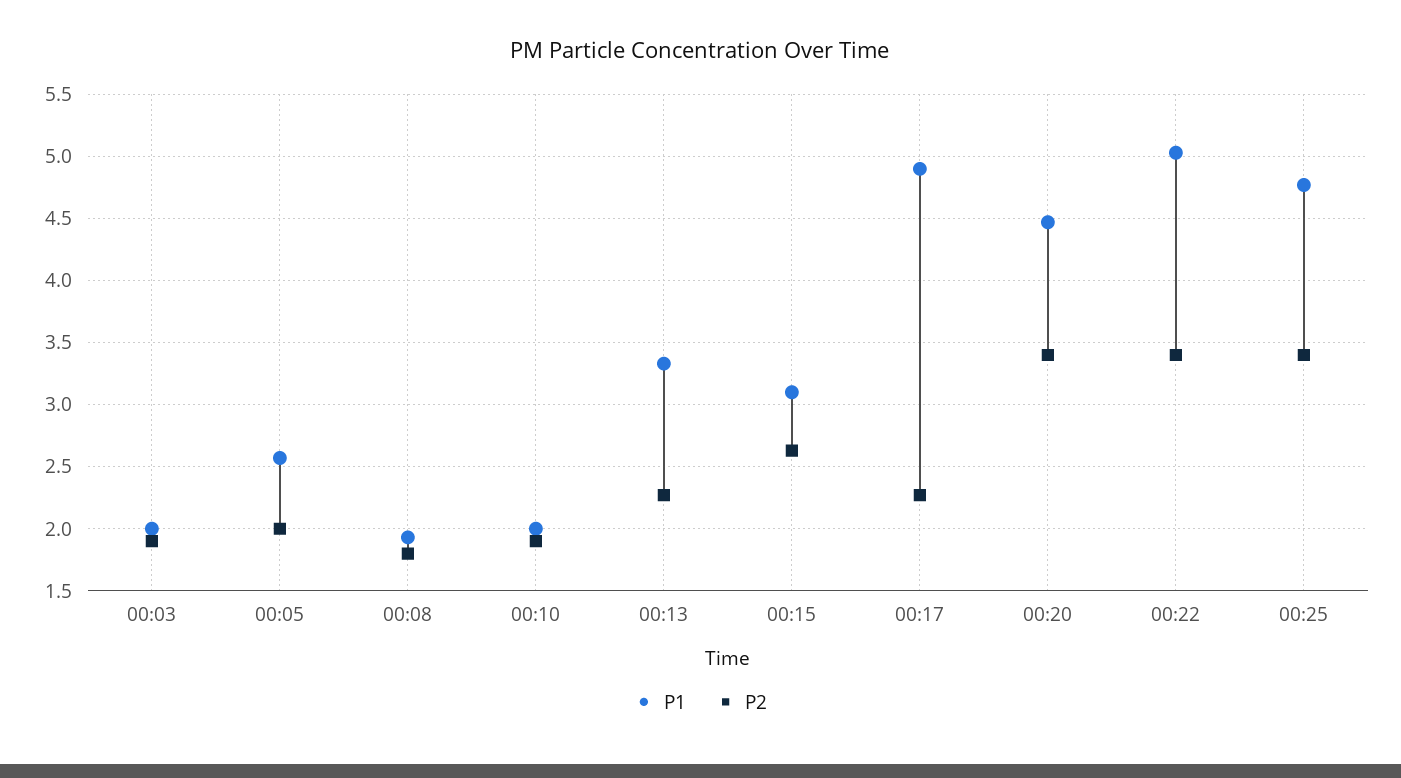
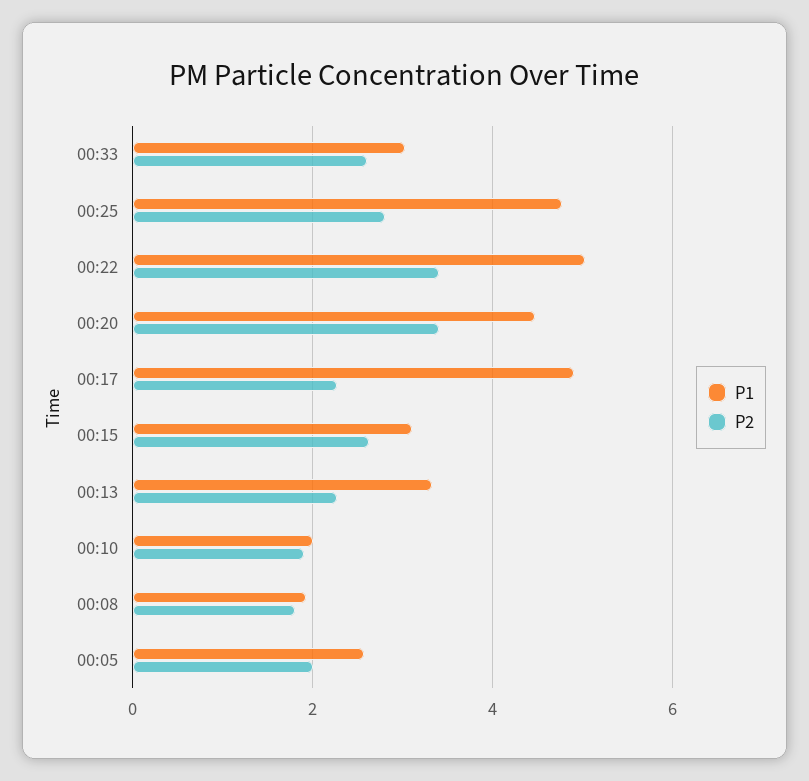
P1, 00:03: 2 -> none
P2, 00:03: 1.9 -> none
P2, 00:25: 3.4 -> 2.8
P1, 00:33: none -> 3
P2, 00:33: none -> 2.6

